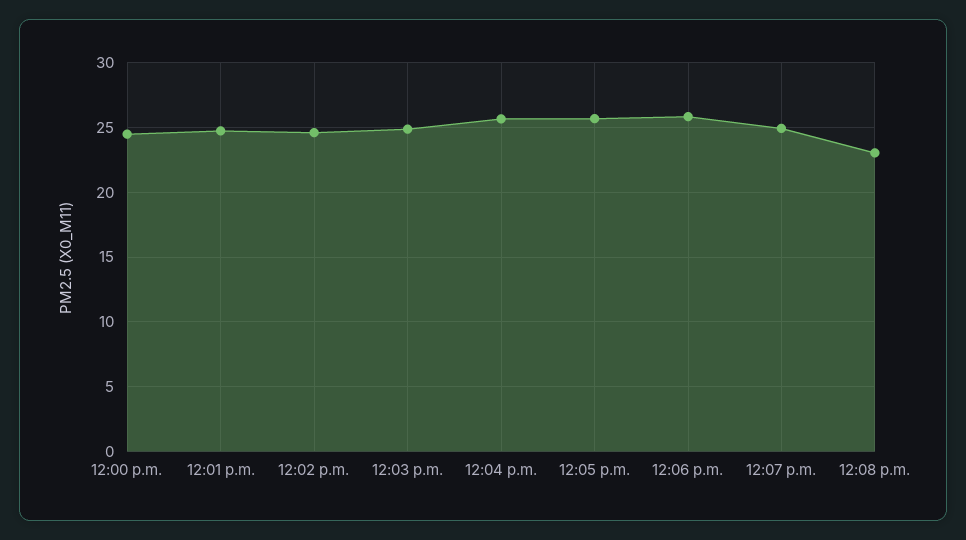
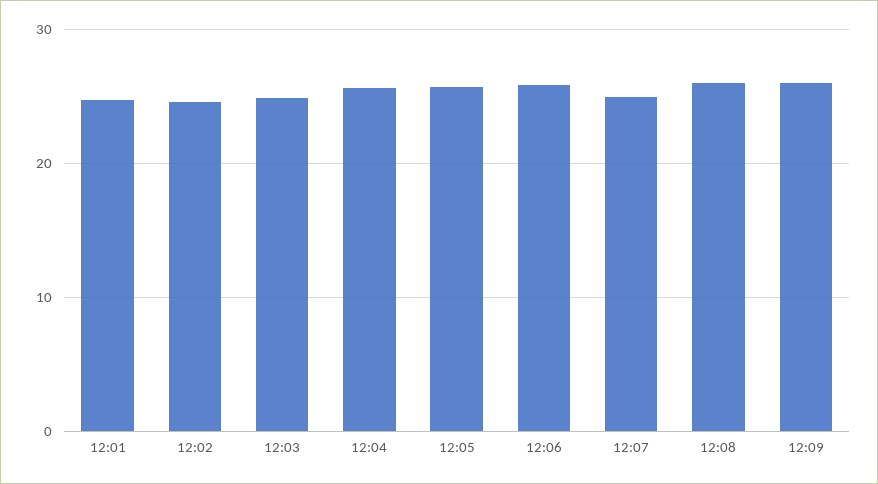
12:00 p.m.: 24.5 -> none
12:08 p.m.: 23 -> 26
12:09: none -> 26

